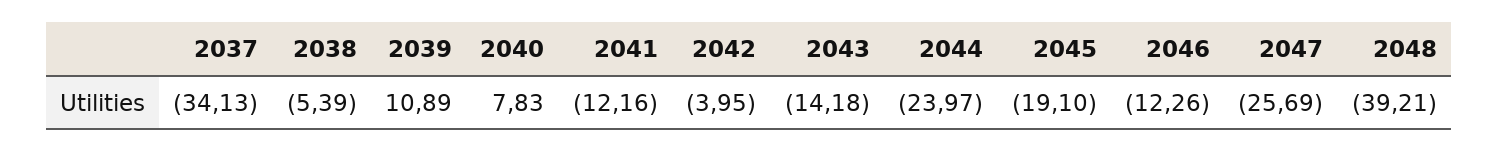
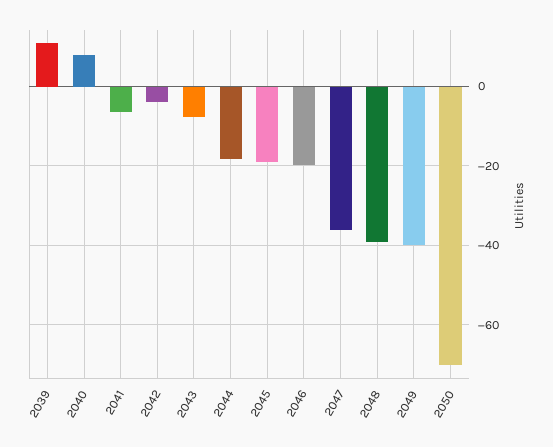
2037: -34.13 -> none
2038: -5.39 -> none
2041: -12.16 -> -6
2043: -14.18 -> -8
2044: -23.97 -> -18
2046: -12.26 -> -20
2047: -25.69 -> -36
2049: none -> -40
2050: none -> -70

